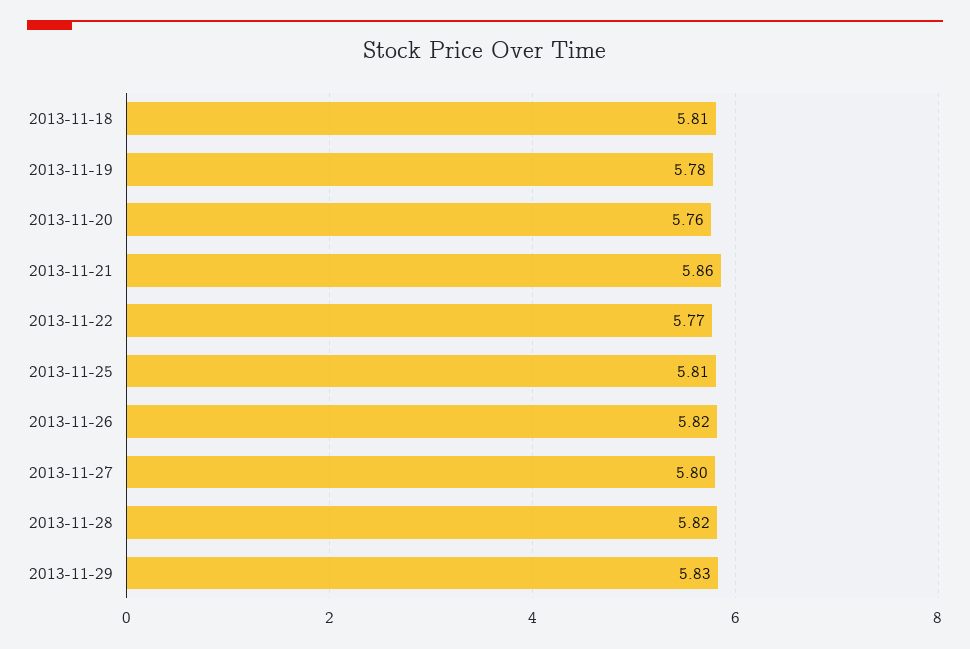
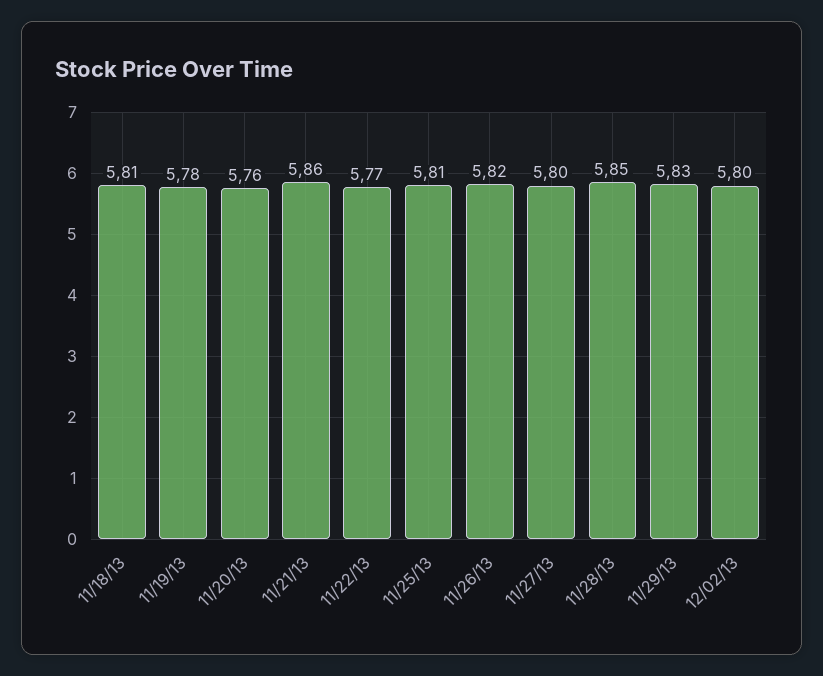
2013-11-28: 5.82 -> 5.85
12/02/13: none -> 5.8

